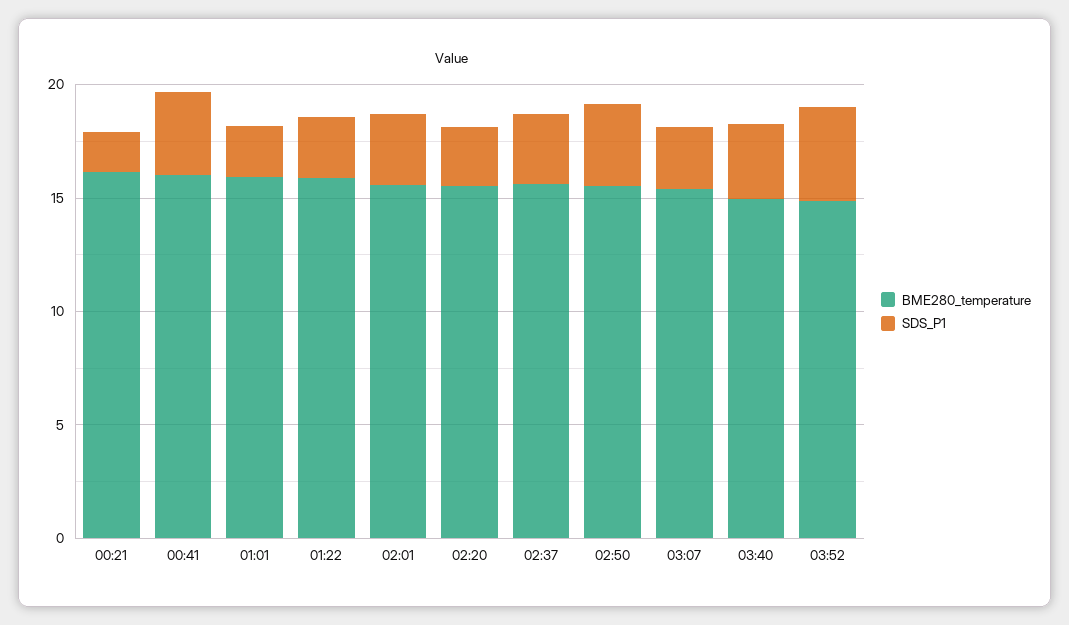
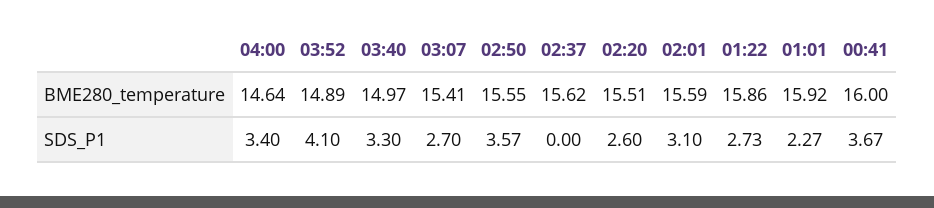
BME280_temperature, 00:21: 16 -> none
SDS_P1, 00:21: 2 -> none
SDS_P1, 02:37: 3 -> 0
BME280_temperature, 04:00: none -> 14.64
SDS_P1, 04:00: none -> 3.4

